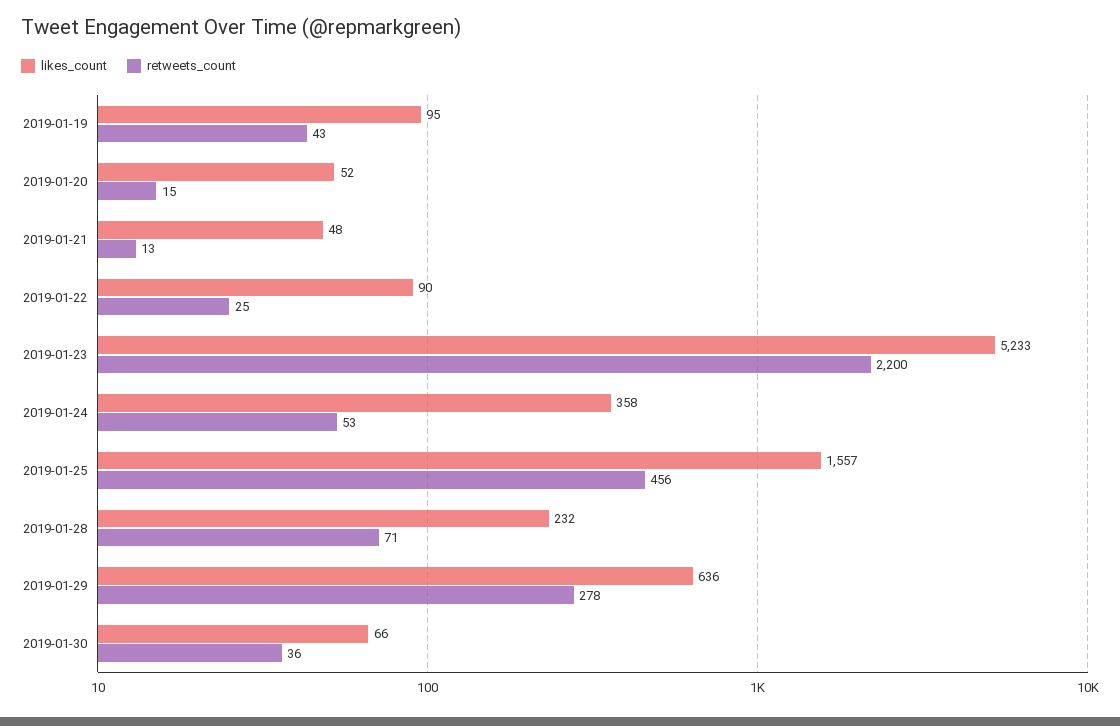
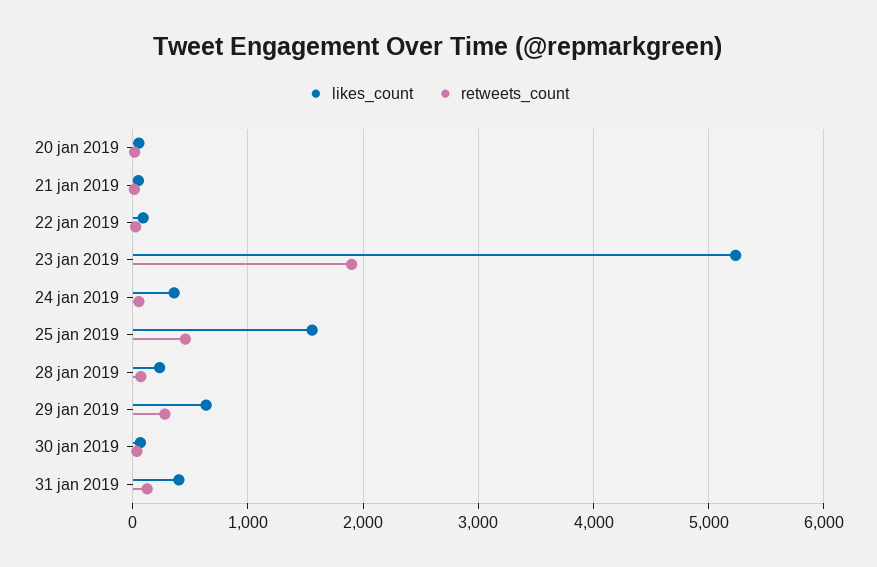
likes_count, 2019-01-19: 95 -> none
retweets_count, 2019-01-19: 43 -> none
retweets_count, 2019-01-23: 2200 -> 1900
likes_count, 31 jan 2019: none -> 400
retweets_count, 31 jan 2019: none -> 100

